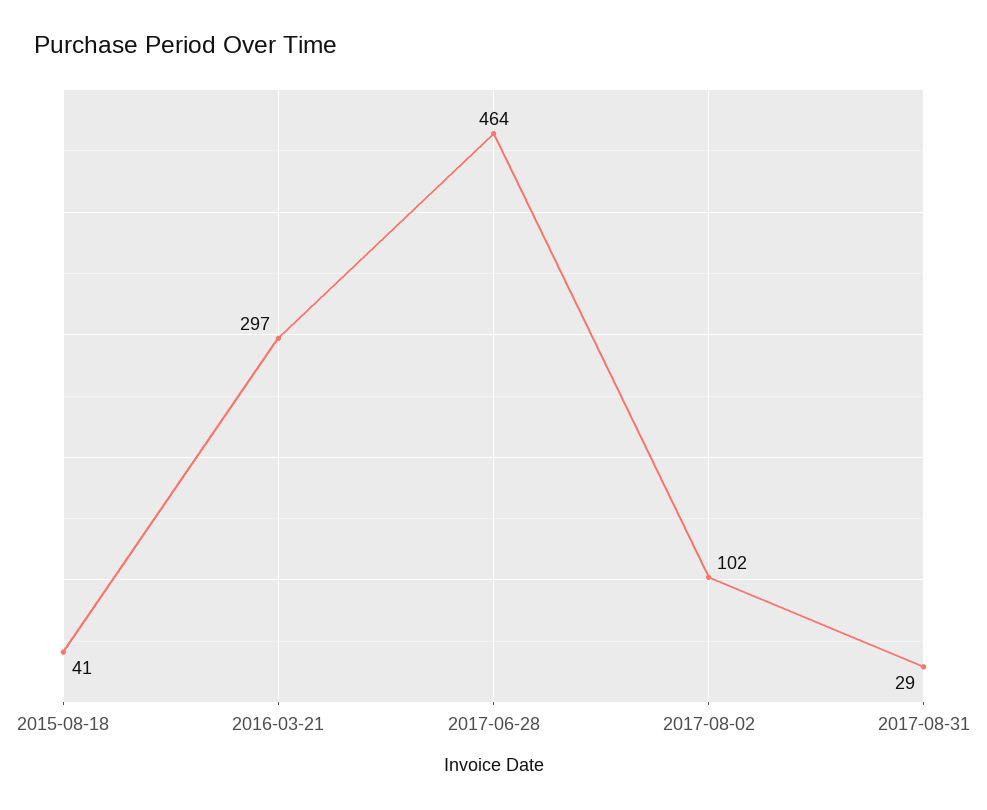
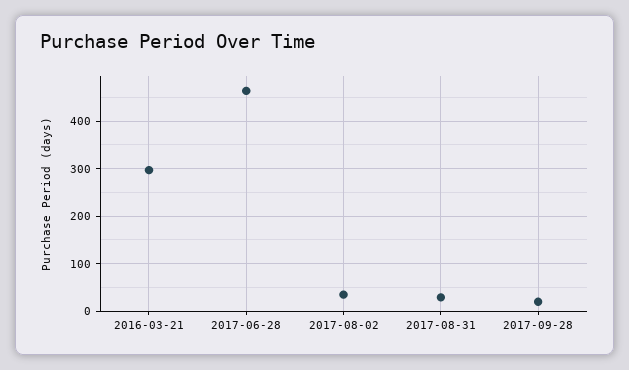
2015-08-18: 41 -> none
2017-08-02: 102 -> 40
2017-09-28: none -> 20

